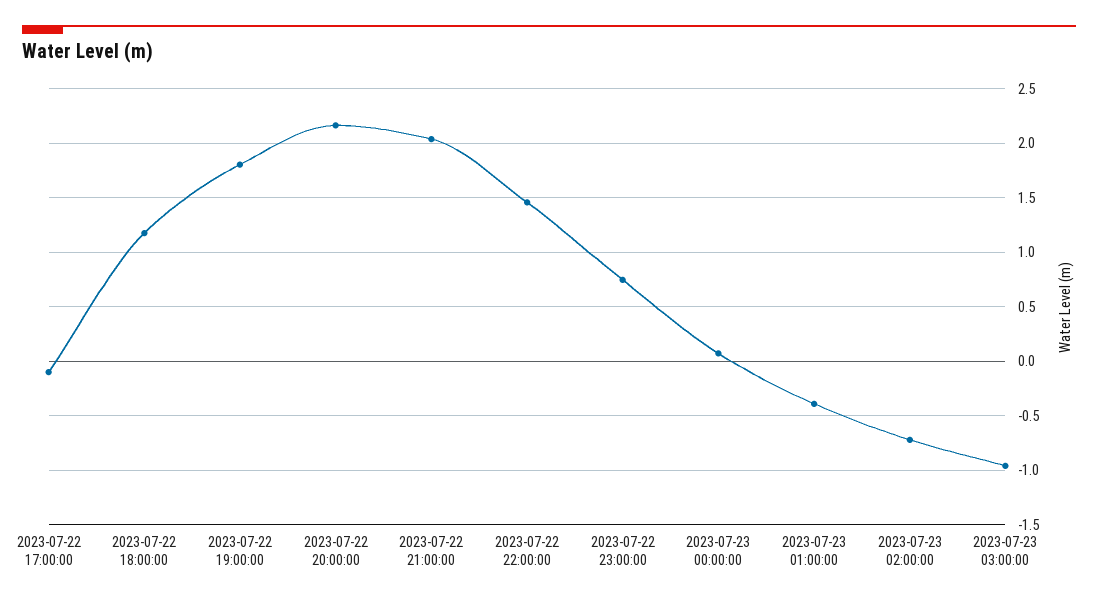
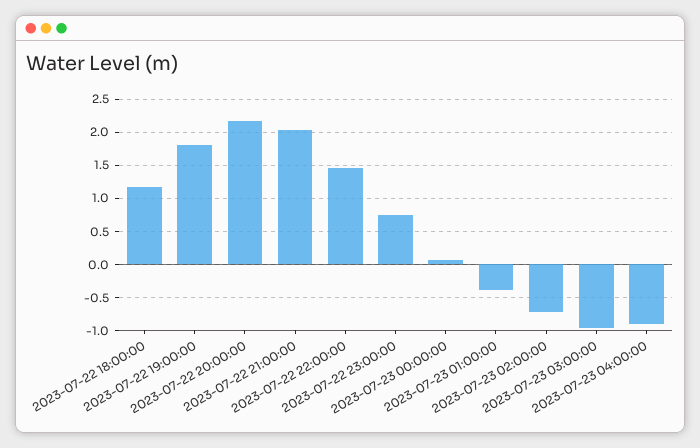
2023-07-22 17:00:00: -0.1 -> none
2023-07-23 04:00:00: none -> -0.9

